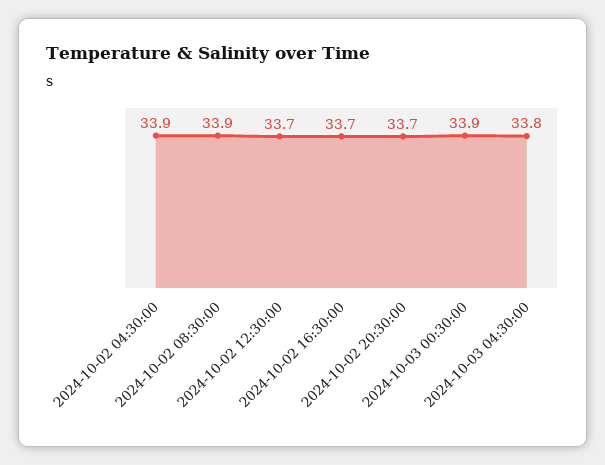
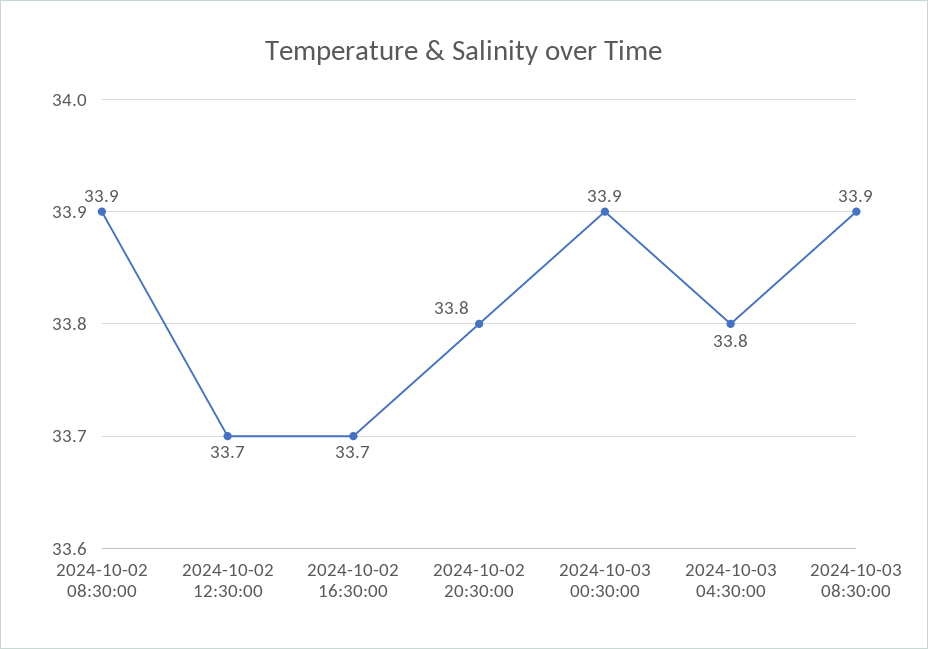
2024-10-02 04:30:00: 33.9 -> none
2024-10-02 20:30:00: 33.7 -> 33.8
2024-10-03 08:30:00: none -> 33.9

